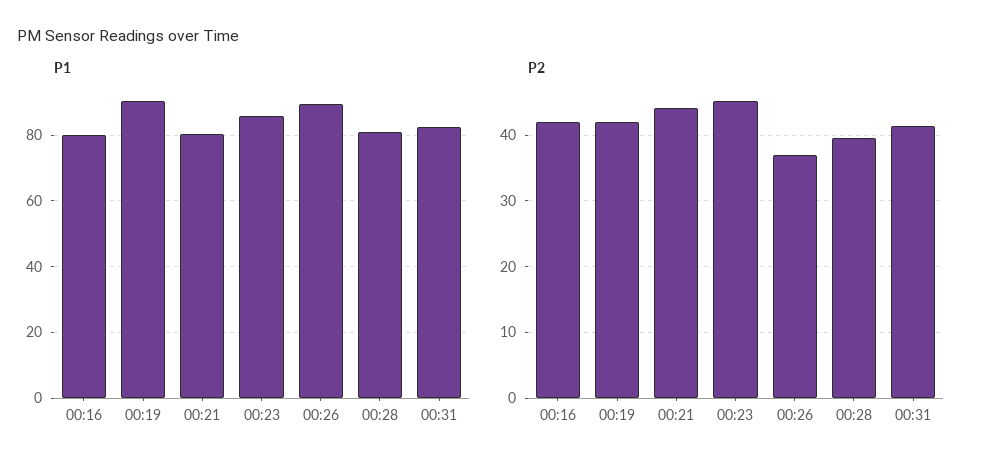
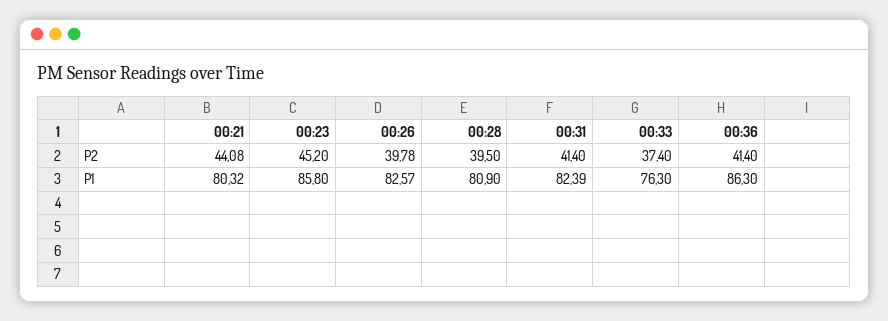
P1, 00:16: 80 -> none
P1, 00:19: 90 -> none
P1, 00:26: 90 -> 82.57
P2, 00:16: 42 -> none
P2, 00:19: 42 -> none
P2, 00:26: 37 -> 39.78
P2, 00:33: none -> 37.4
P2, 00:36: none -> 41.4
P1, 00:33: none -> 76.3
P1, 00:36: none -> 86.3

